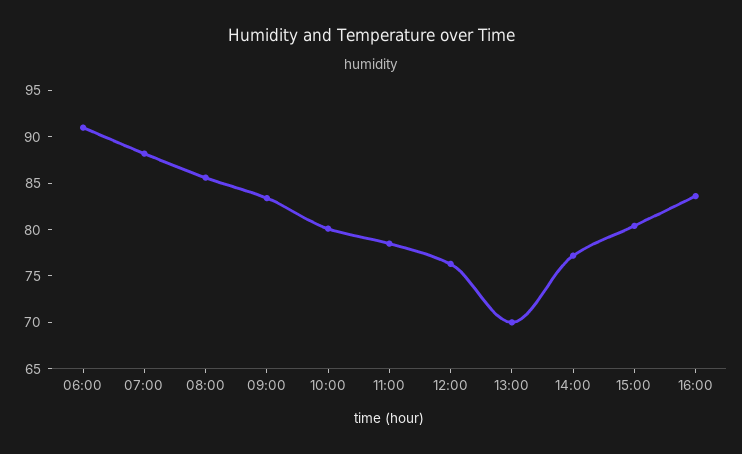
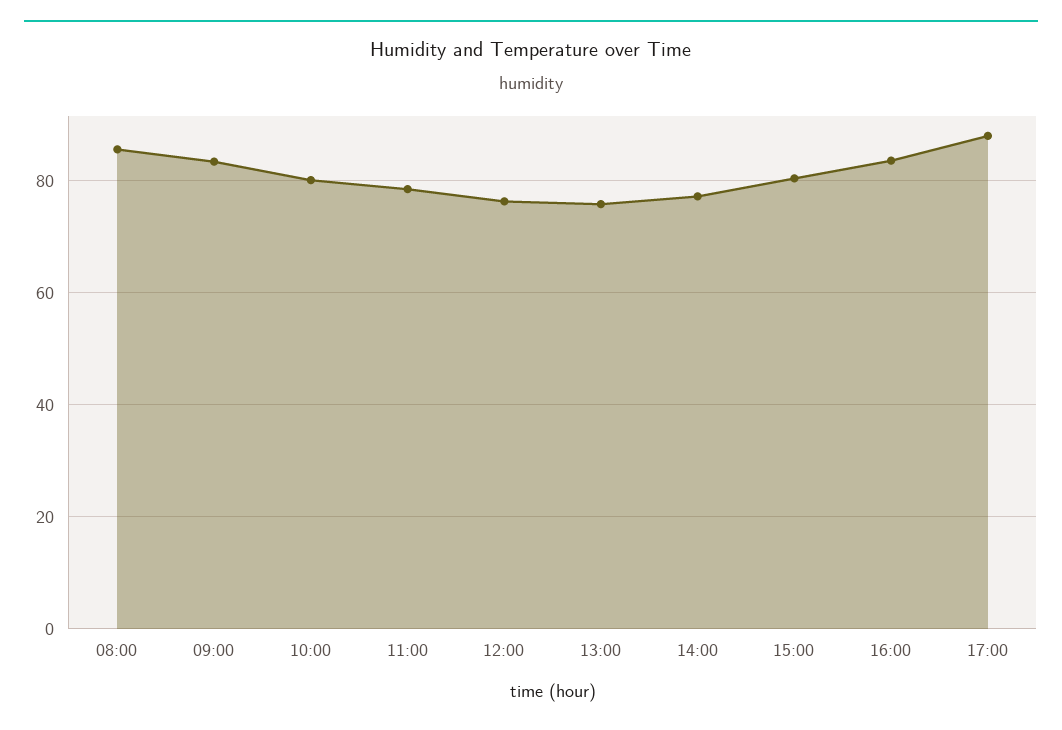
06:00: 91 -> none
07:00: 88 -> none
13:00: 70 -> 76
17:00: none -> 88

